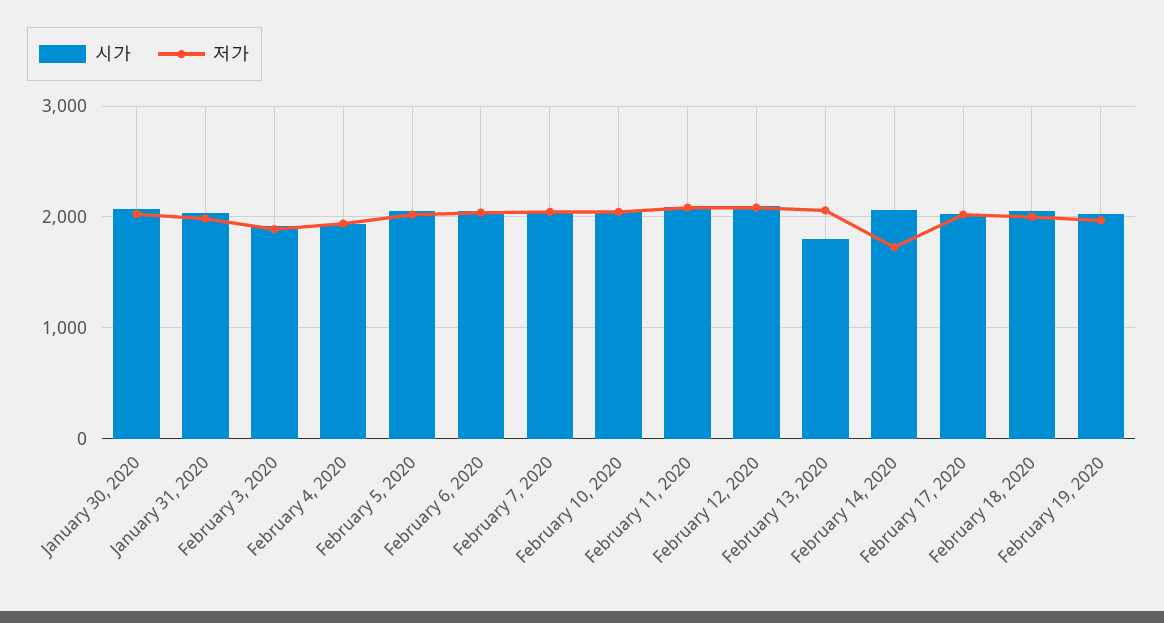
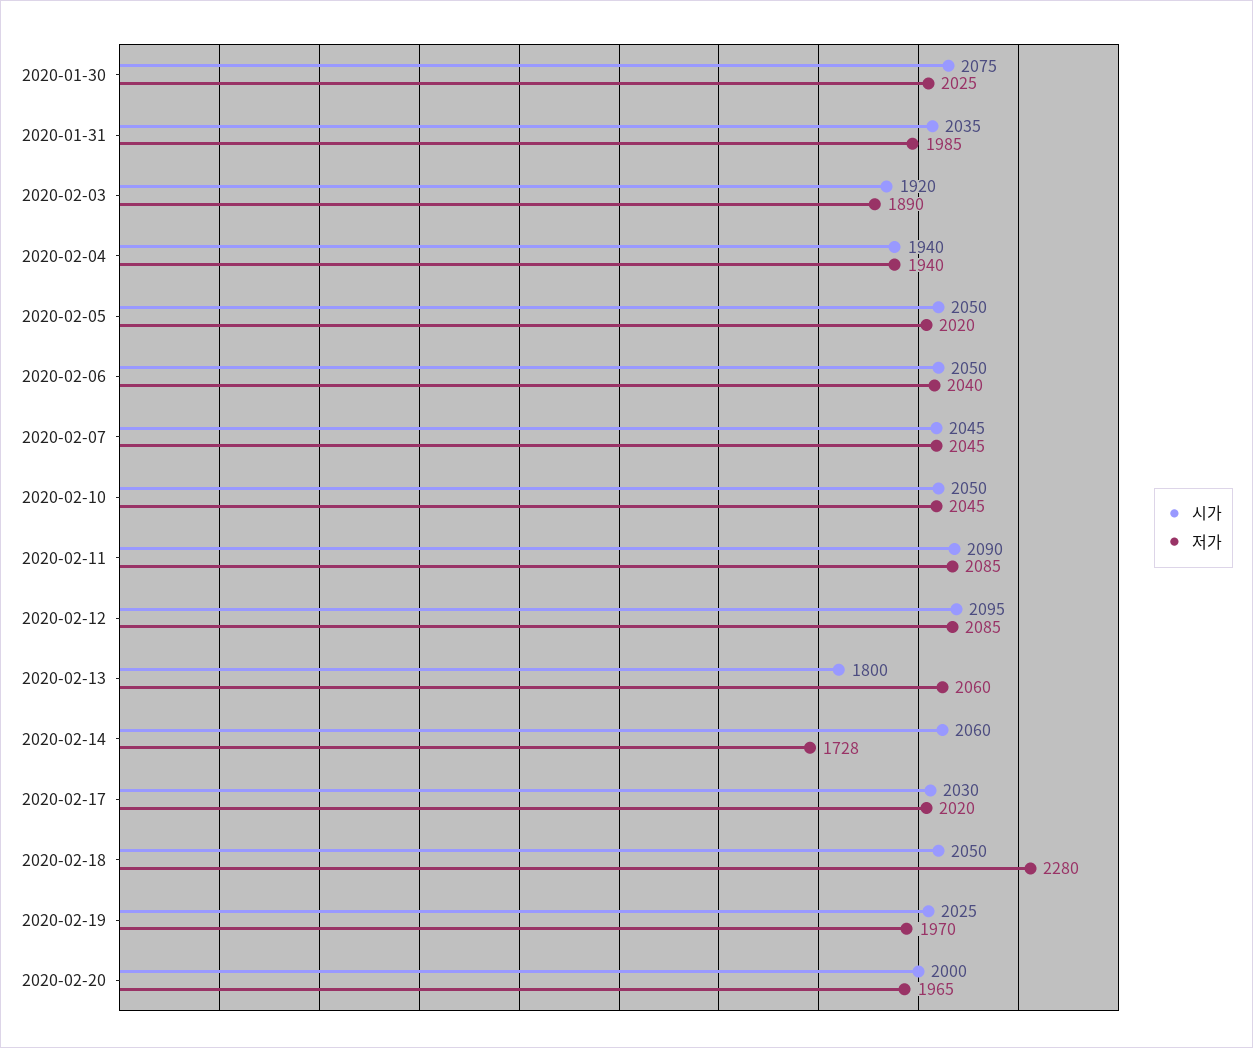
저가, February 18, 2020: 2000 -> 2280
시가, 2020-02-20: none -> 2000
저가, 2020-02-20: none -> 1965

